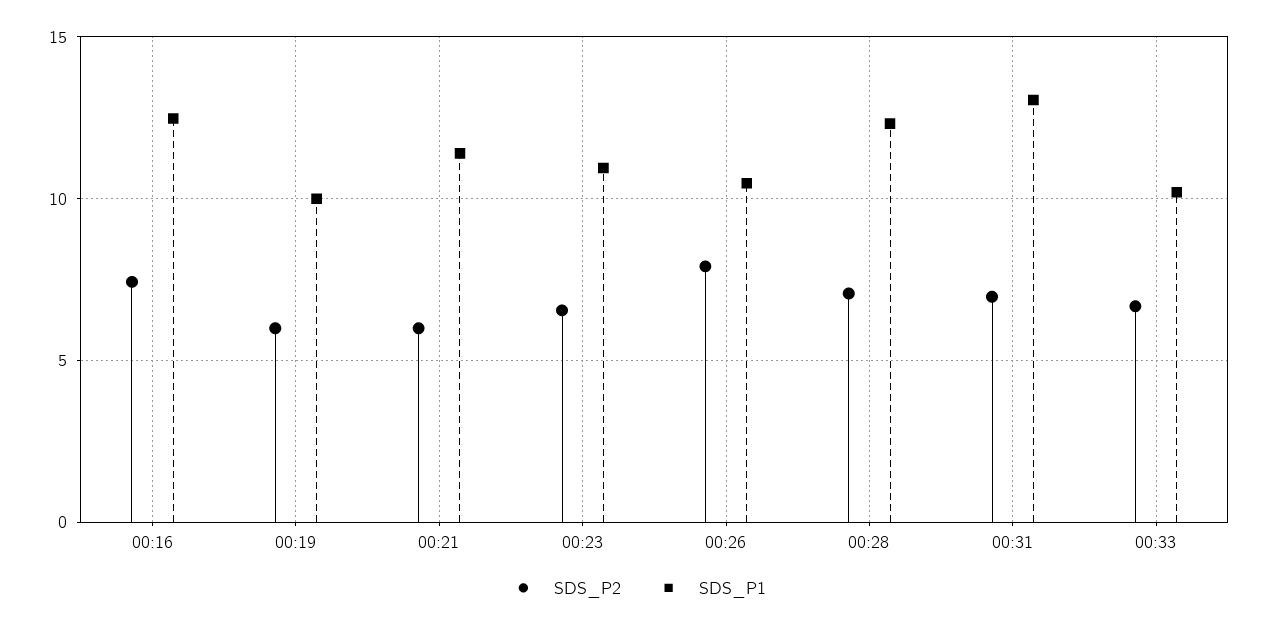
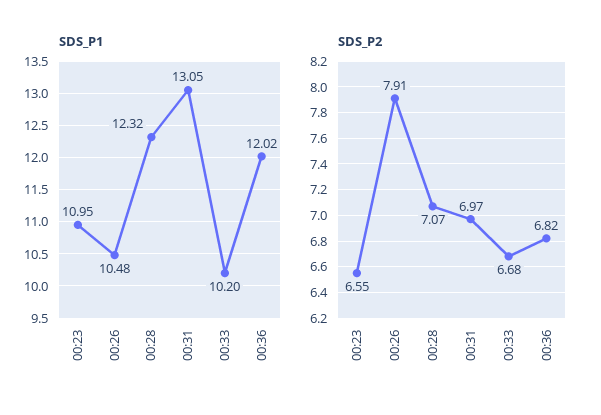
SDS_P2, 00:16: 7.5 -> none
SDS_P1, 00:16: 12.5 -> none
SDS_P2, 00:19: 6 -> none
SDS_P1, 00:19: 10 -> none
SDS_P2, 00:21: 6 -> none
SDS_P1, 00:21: 11.5 -> none
SDS_P1, 00:36: none -> 12.02
SDS_P2, 00:36: none -> 6.82

